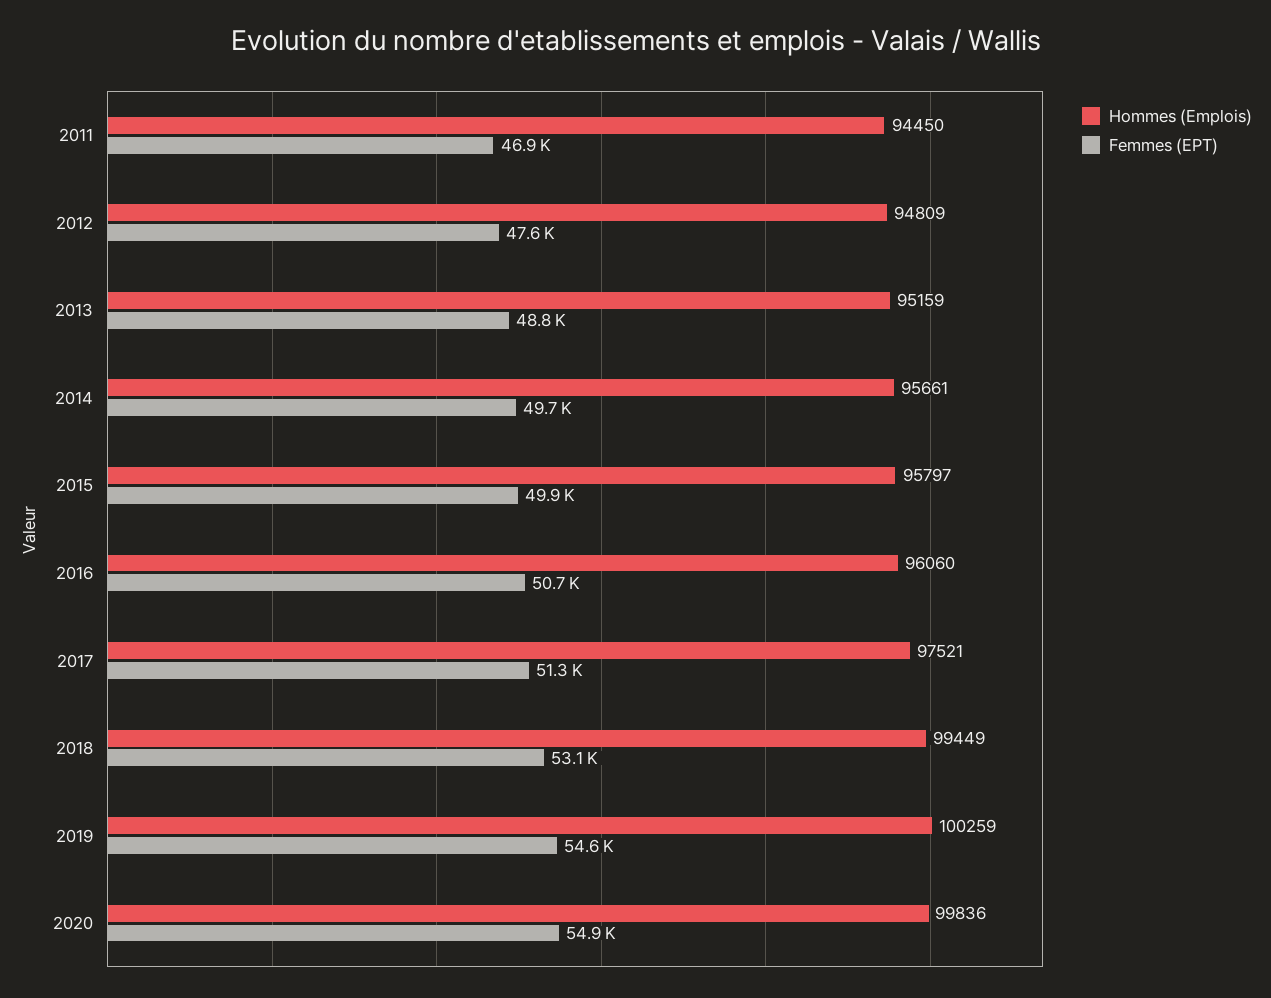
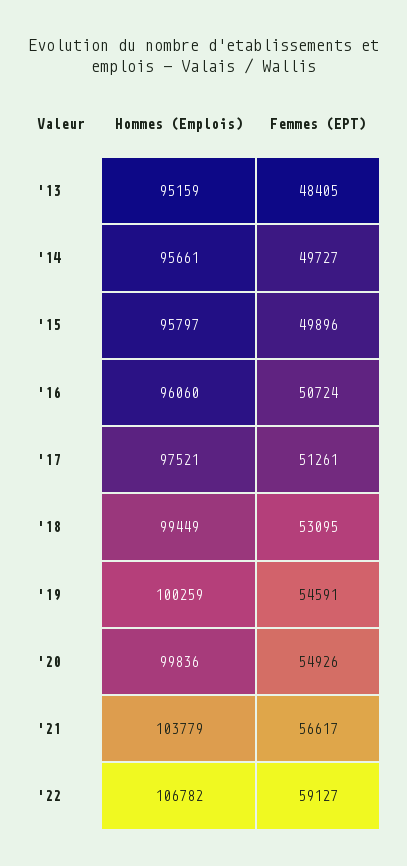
Hommes (Emplois), 2011: 94450 -> none
Femmes (EPT), 2011: 46900 -> none
Hommes (Emplois), 2012: 94809 -> none
Femmes (EPT), 2012: 47600 -> none
Femmes (EPT), 2013: 48800 -> 48405
Hommes (Emplois), '21: none -> 103779
Femmes (EPT), '21: none -> 56617
Hommes (Emplois), '22: none -> 106782
Femmes (EPT), '22: none -> 59127

